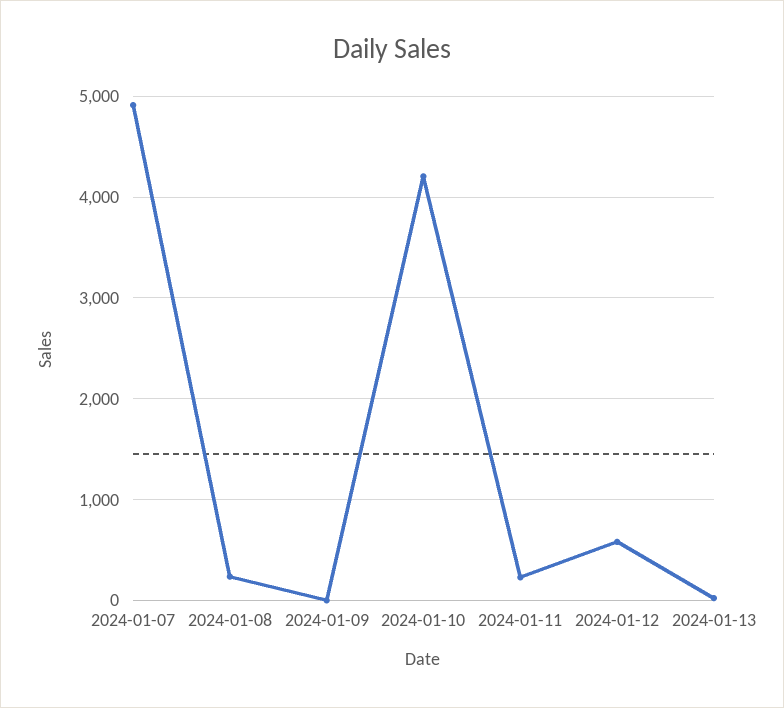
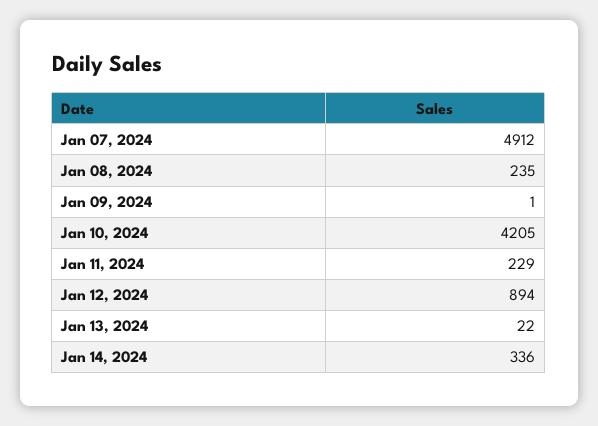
2024-01-12: 600 -> 894
Jan 14, 2024: none -> 336

